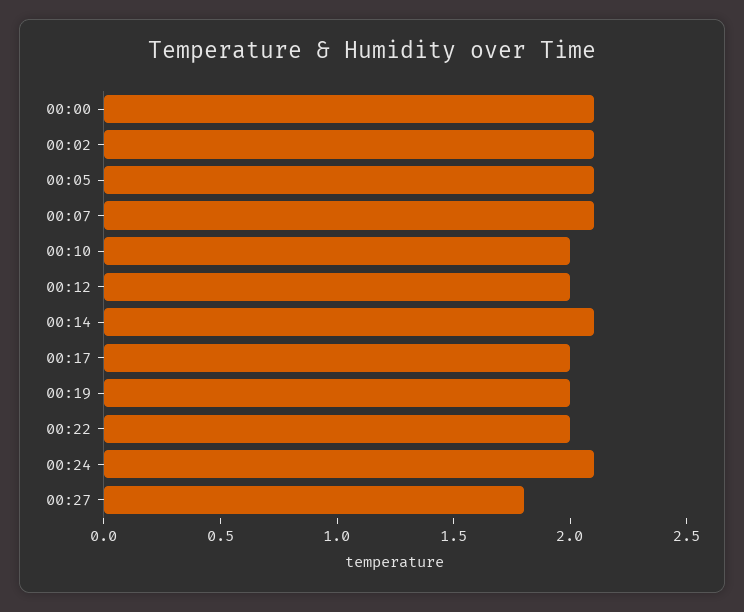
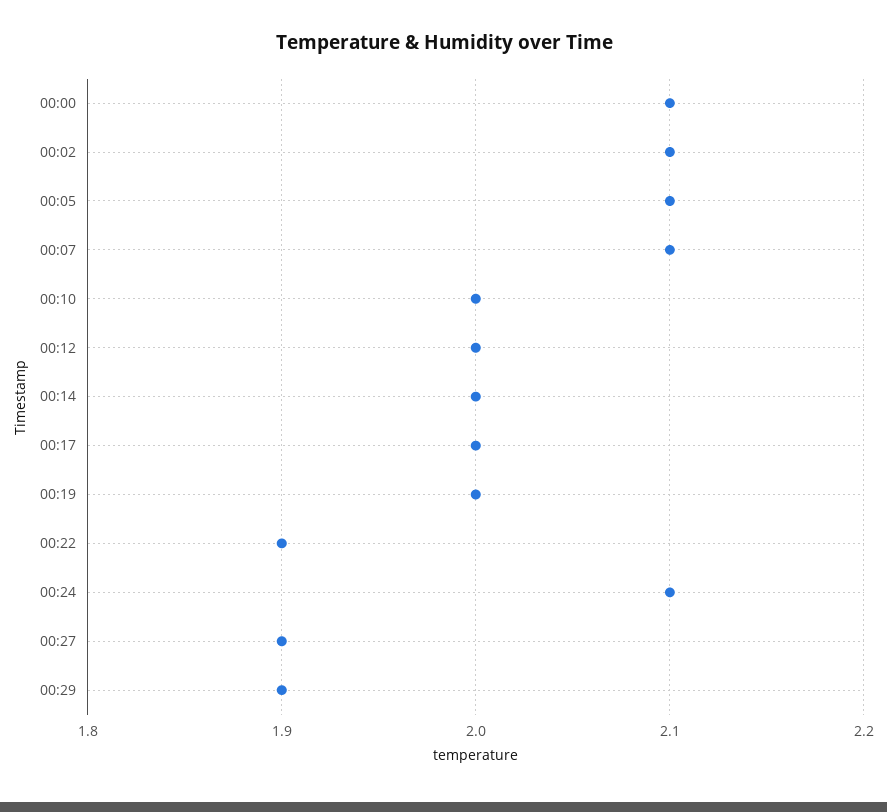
00:14: 2.1 -> 2
00:22: 2 -> 1.9
00:27: 1.8 -> 1.9
00:29: none -> 1.9

